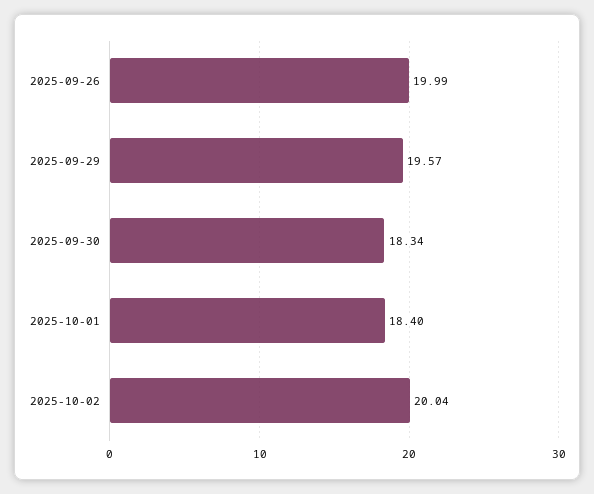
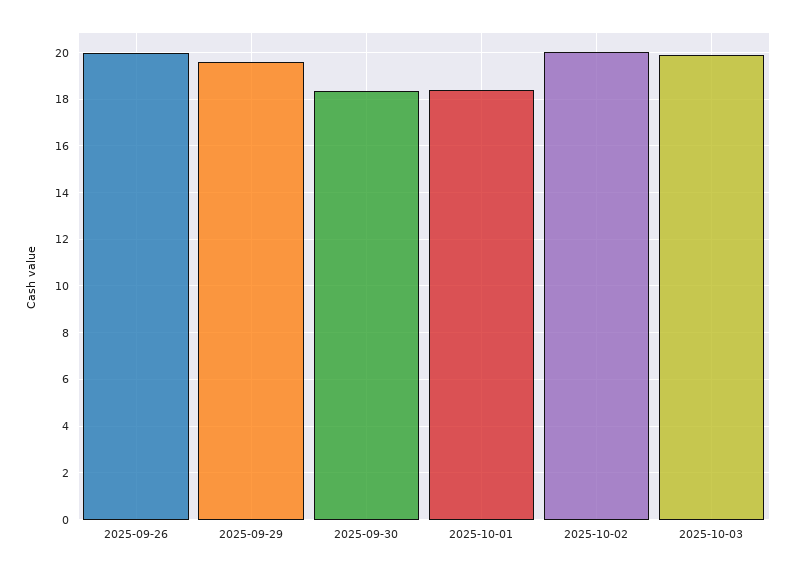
2025-10-03: none -> 20

